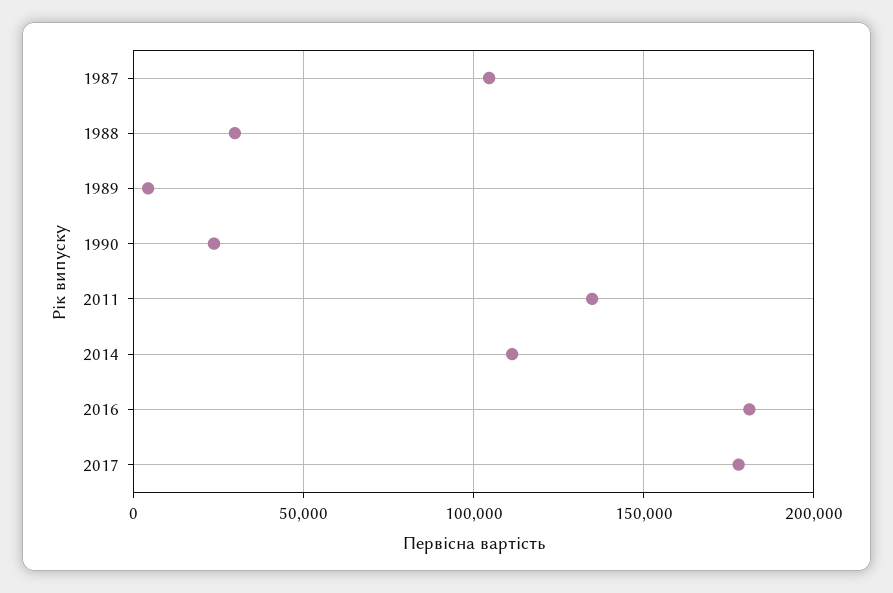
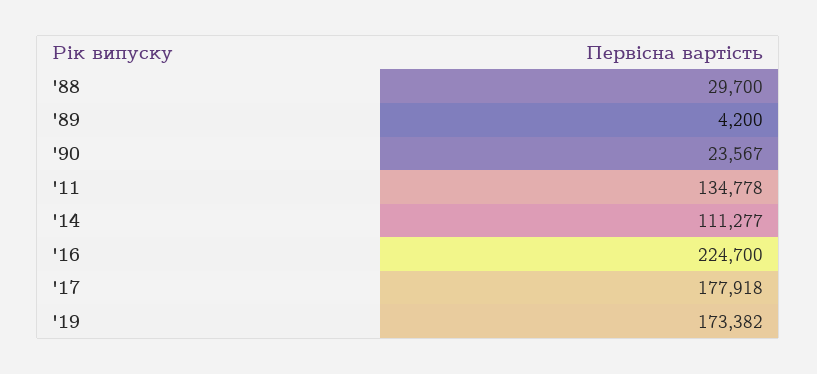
1987: 105000 -> none
2016: 180000 -> 224700
'19: none -> 173382

